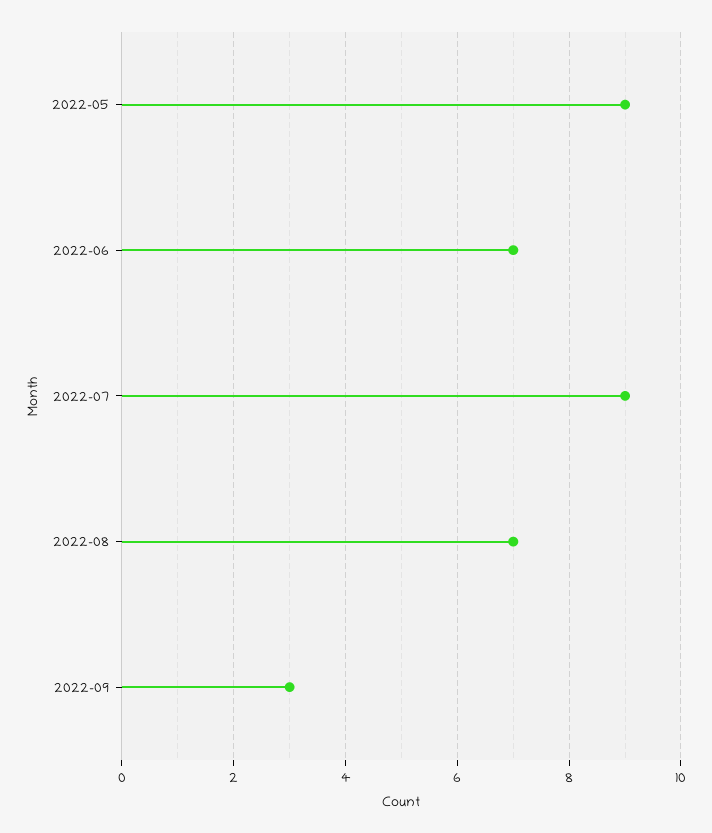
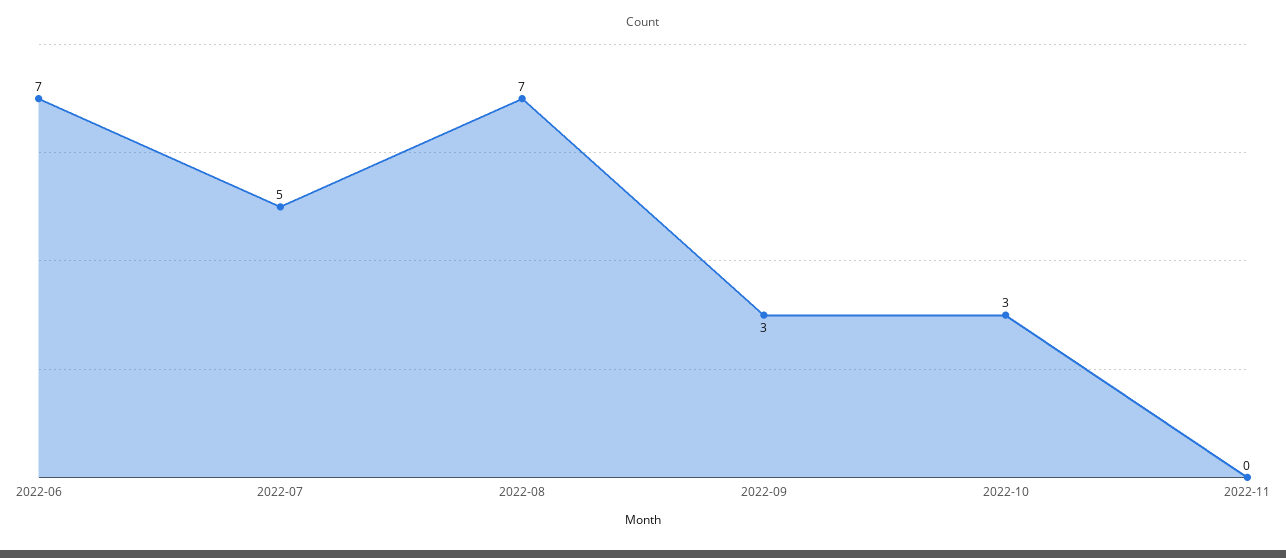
2022-05: 9 -> none
2022-07: 9 -> 5
2022-10: none -> 3
2022-11: none -> 0

